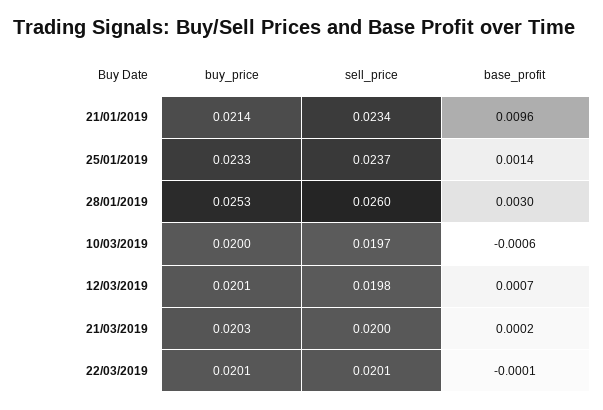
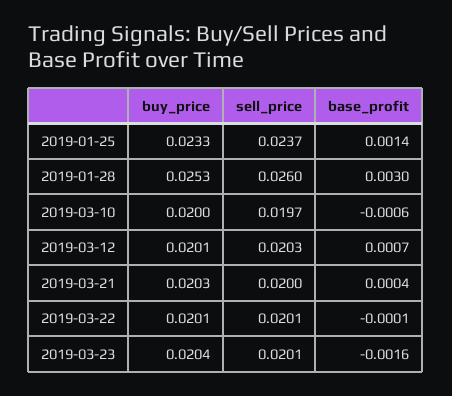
buy_price, 21/01/2019: 0.0214 -> none
sell_price, 21/01/2019: 0.0234 -> none
base_profit, 21/01/2019: 0.0096 -> none
sell_price, 12/03/2019: 0.0198 -> 0.0203
base_profit, 21/03/2019: 0.0002 -> 0.0004
buy_price, 2019-03-23: none -> 0.0204
sell_price, 2019-03-23: none -> 0.0201
base_profit, 2019-03-23: none -> -0.0016

